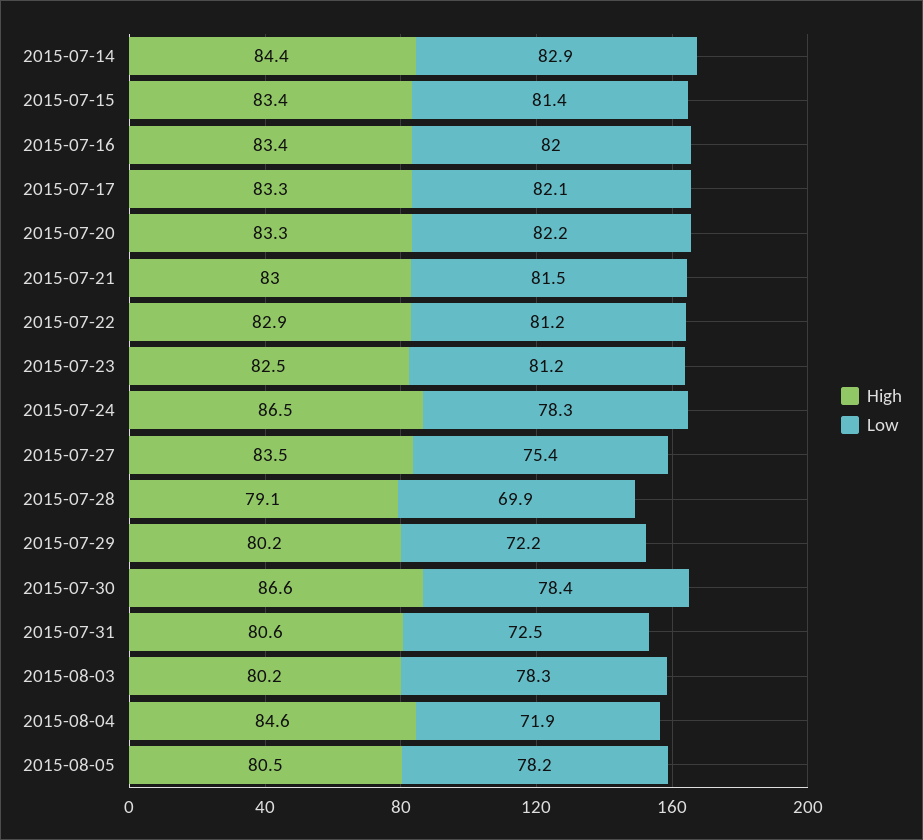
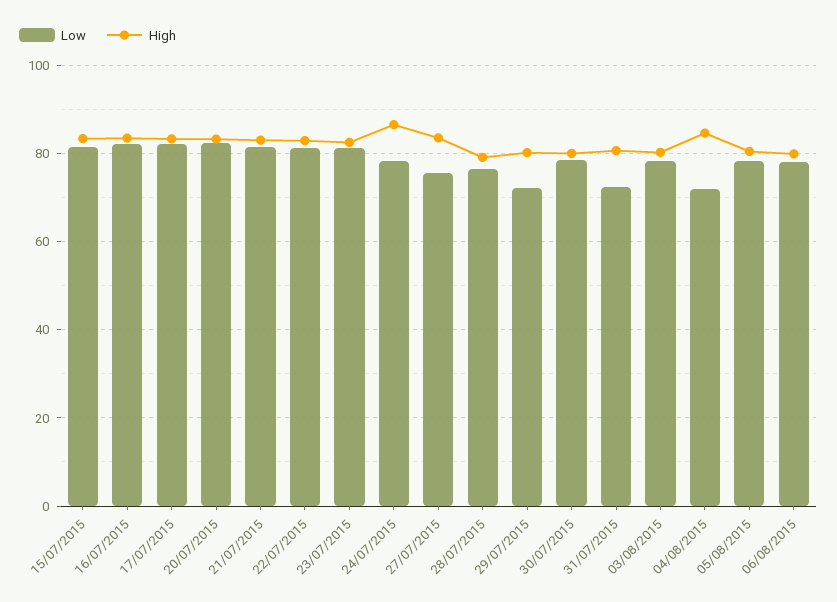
High, 2015-07-14: 84.4 -> none
Low, 2015-07-14: 82.9 -> none
Low, 2015-07-28: 69.9 -> 76
High, 2015-07-30: 86.6 -> 80
Low, 06/08/2015: none -> 78
High, 06/08/2015: none -> 80

